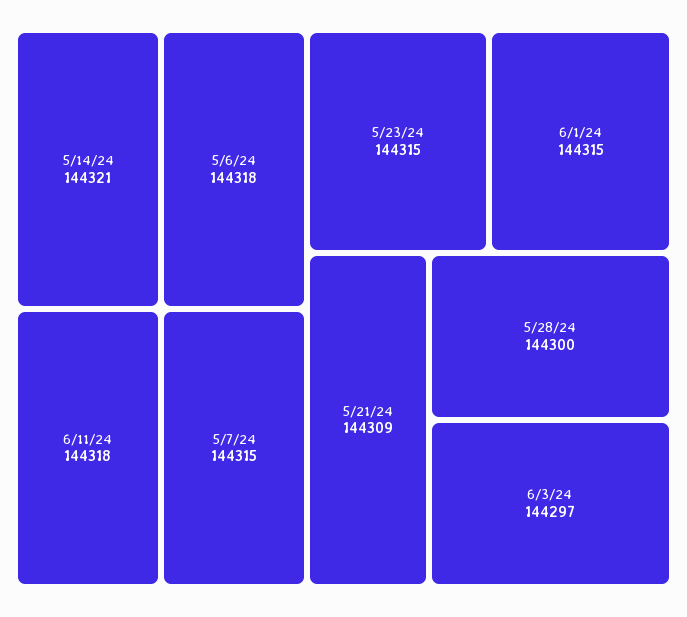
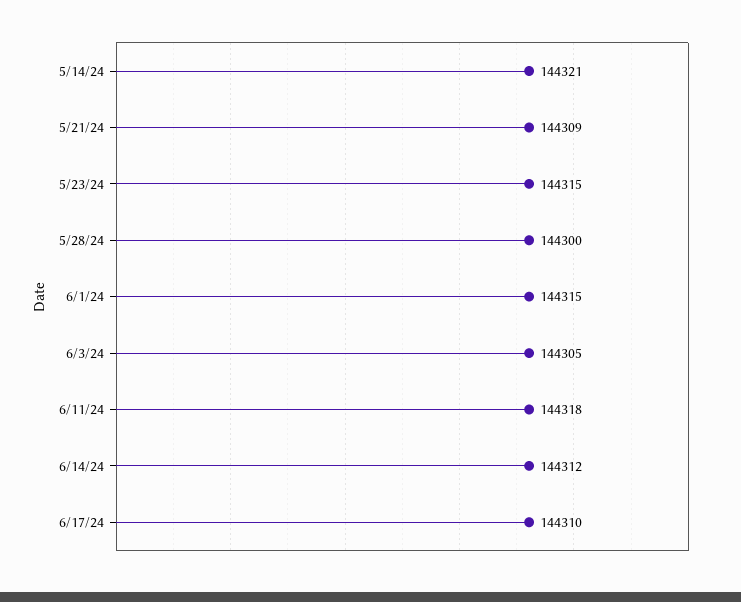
5/6/24: 144318 -> none
5/7/24: 144315 -> none
6/3/24: 144297 -> 144305
6/14/24: none -> 144312
6/17/24: none -> 144310

